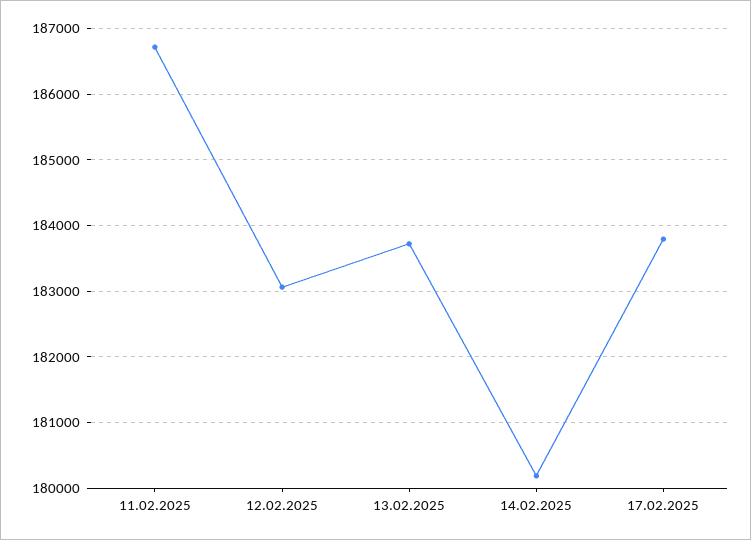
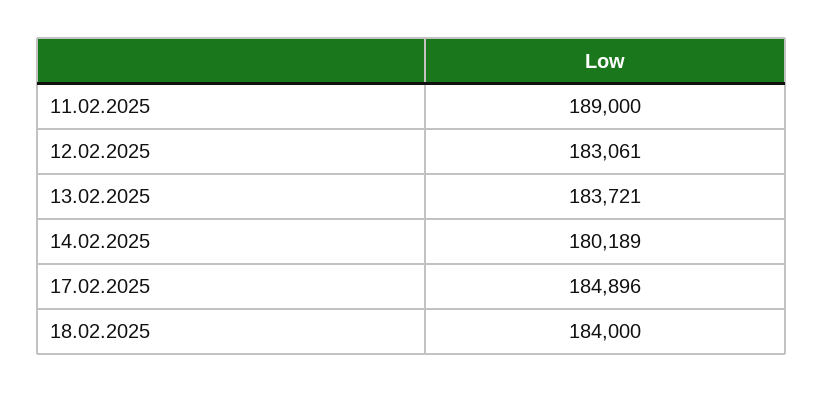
11.02.2025: 186700 -> 189000
17.02.2025: 183800 -> 184896
18.02.2025: none -> 184000

